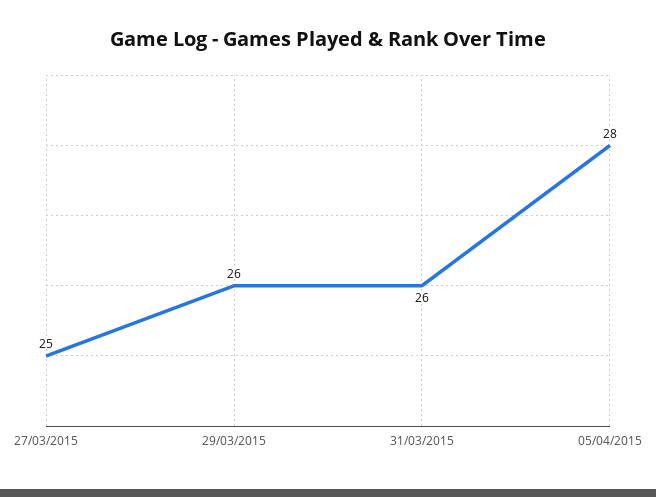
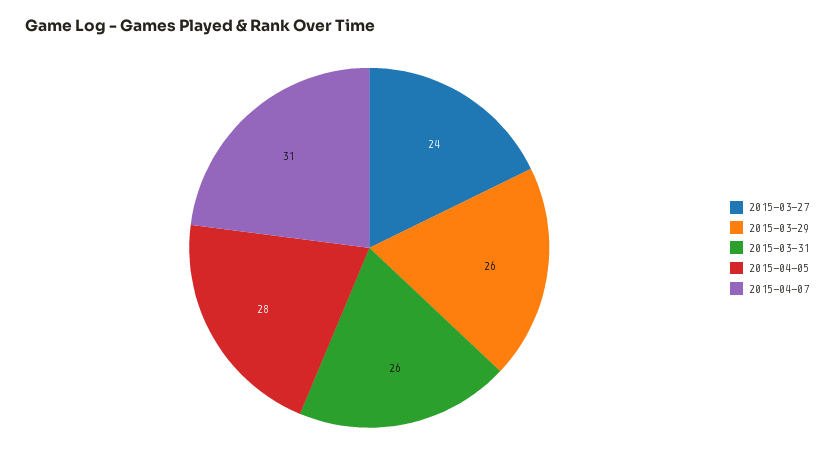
27/03/2015: 25 -> 24
2015-04-07: none -> 31

